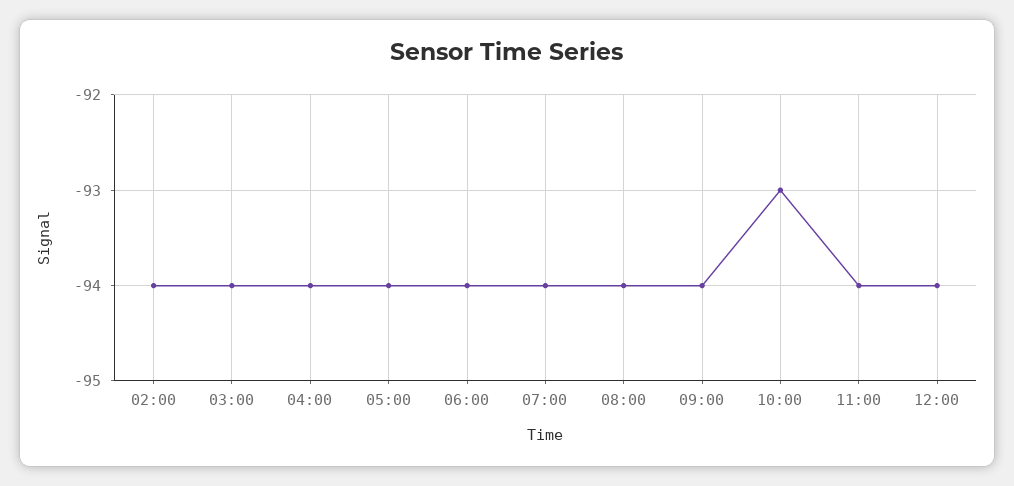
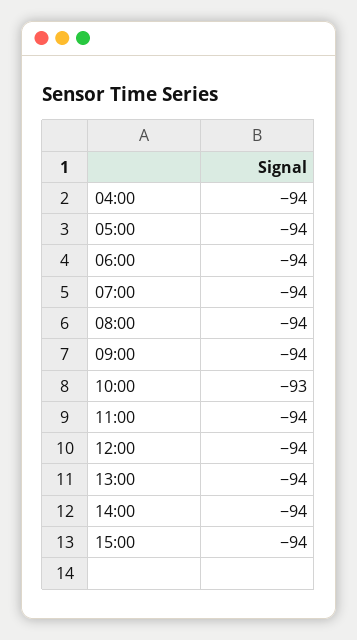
02:00: -94 -> none
03:00: -94 -> none
13:00: none -> -94
14:00: none -> -94
15:00: none -> -94

